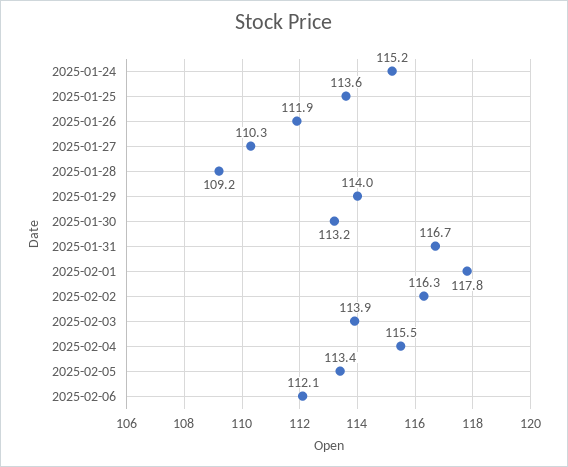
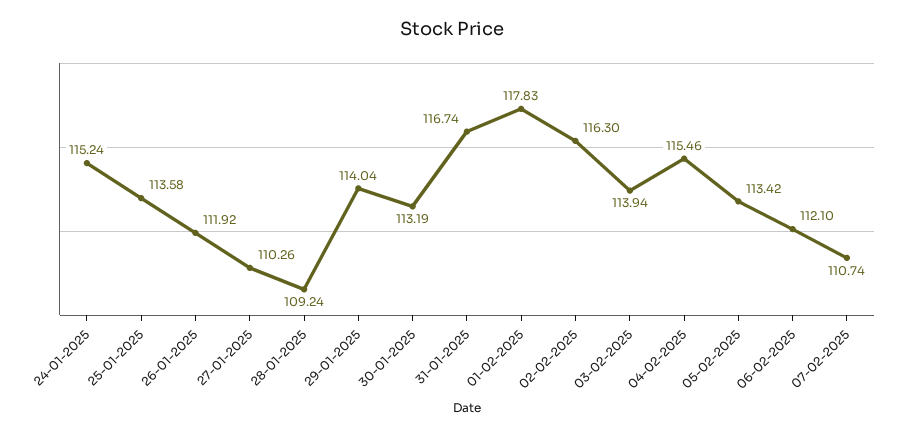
07-02-2025: none -> 110.74

